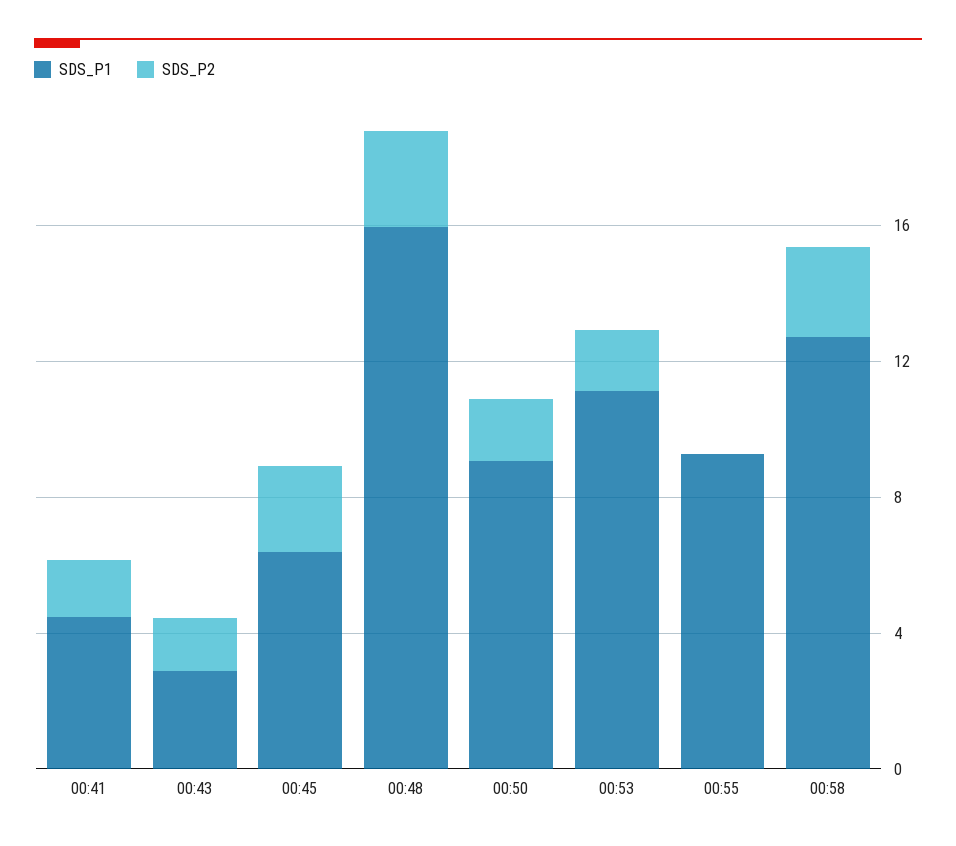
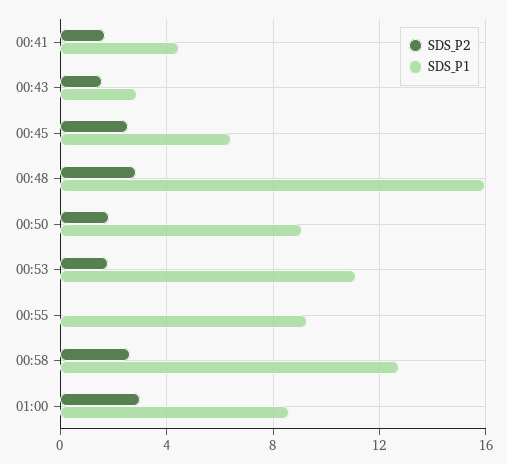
SDS_P2, 01:00: none -> 3
SDS_P1, 01:00: none -> 8.5

